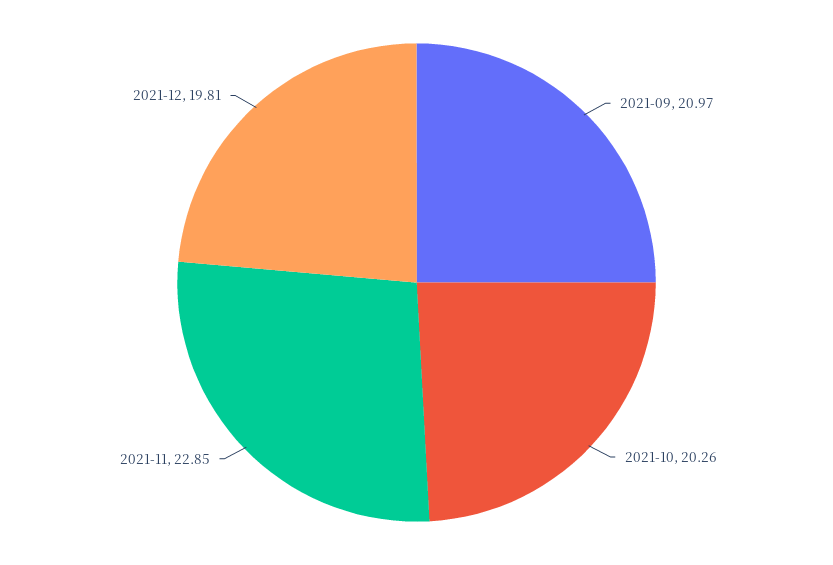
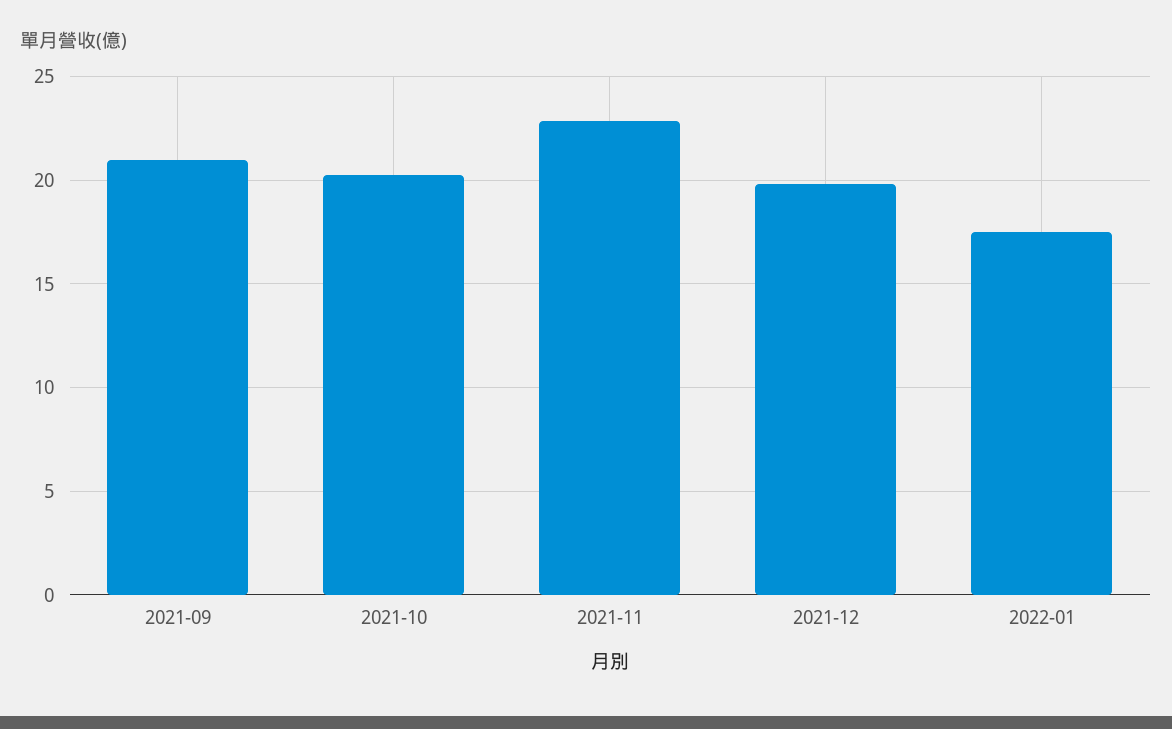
2022-01: none -> 17.5

